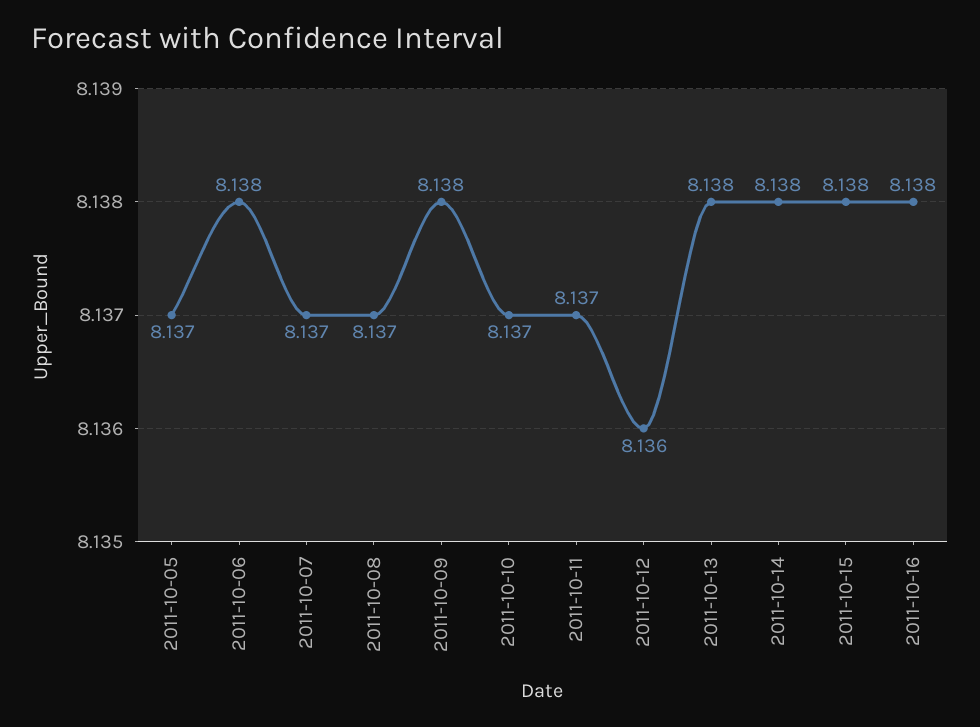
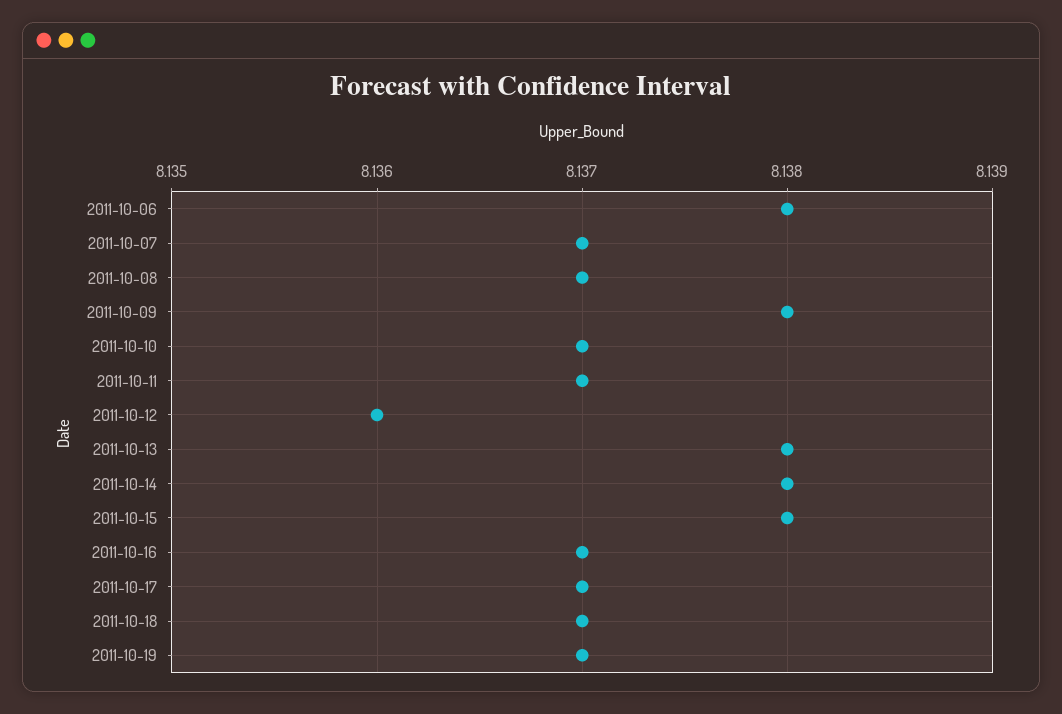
2011-10-05: 8.137 -> none
2011-10-16: 8.138 -> 8.137
2011-10-17: none -> 8.137
2011-10-18: none -> 8.137
2011-10-19: none -> 8.137

